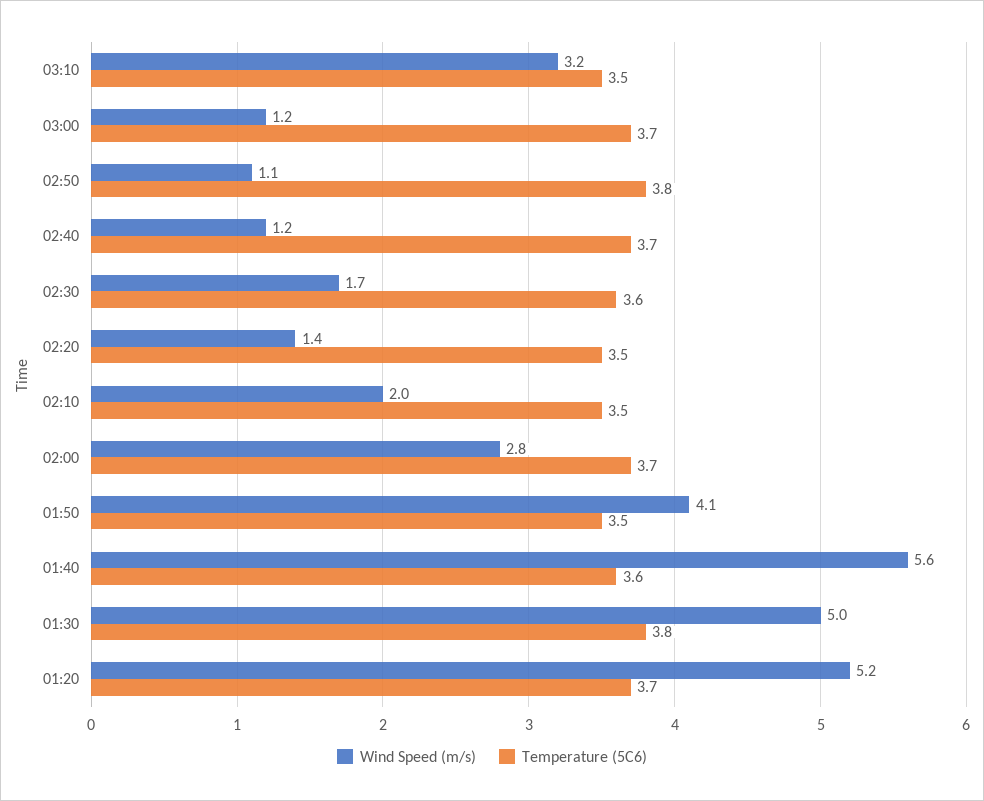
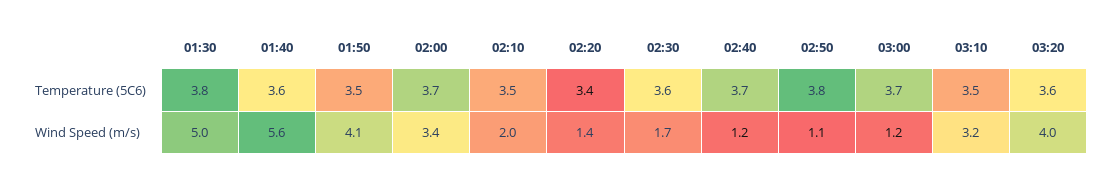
Temperature (5C6), 02:20: 3.5 -> 3.4
Wind Speed (m/s), 02:00: 2.8 -> 3.4
Wind Speed (m/s), 01:20: 5.2 -> none
Temperature (5C6), 01:20: 3.7 -> none
Temperature (5C6), 03:20: none -> 3.6
Wind Speed (m/s), 03:20: none -> 4

